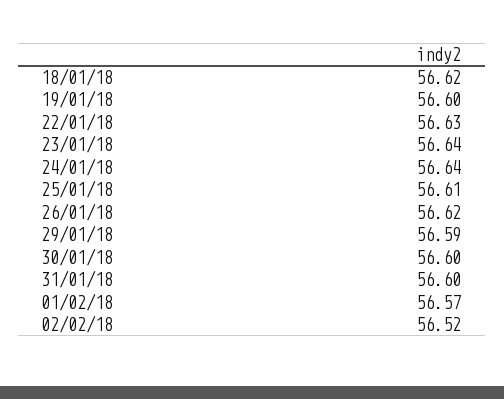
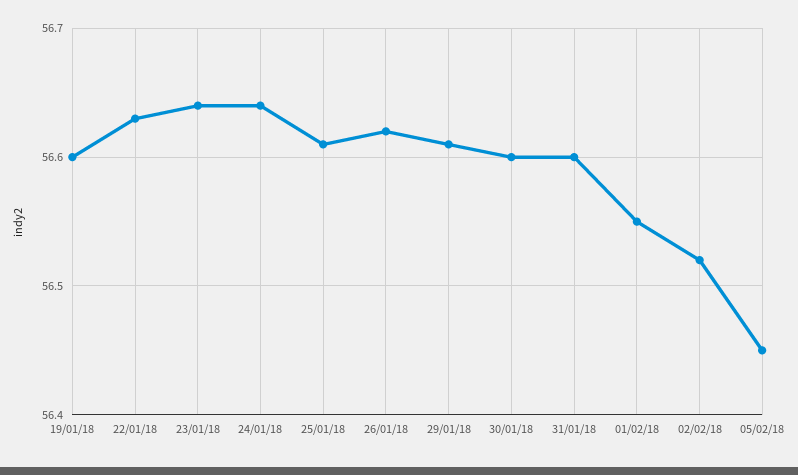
18/01/18: 56.62 -> none
29/01/18: 56.59 -> 56.61
01/02/18: 56.57 -> 56.55
05/02/18: none -> 56.45

